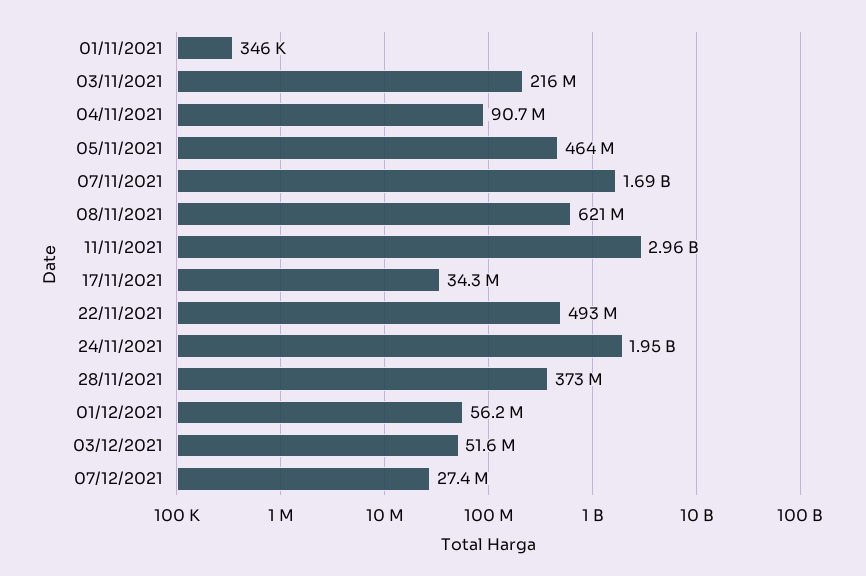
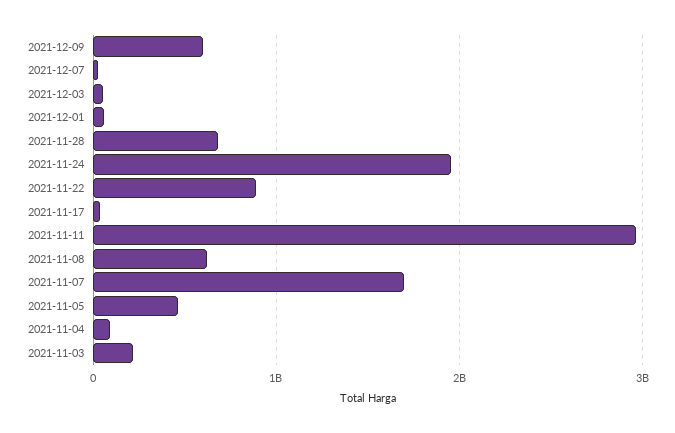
01/11/2021: 346000 -> none
22/11/2021: 493000000 -> 900000000
28/11/2021: 373000000 -> 700000000
2021-12-09: none -> 600000000

